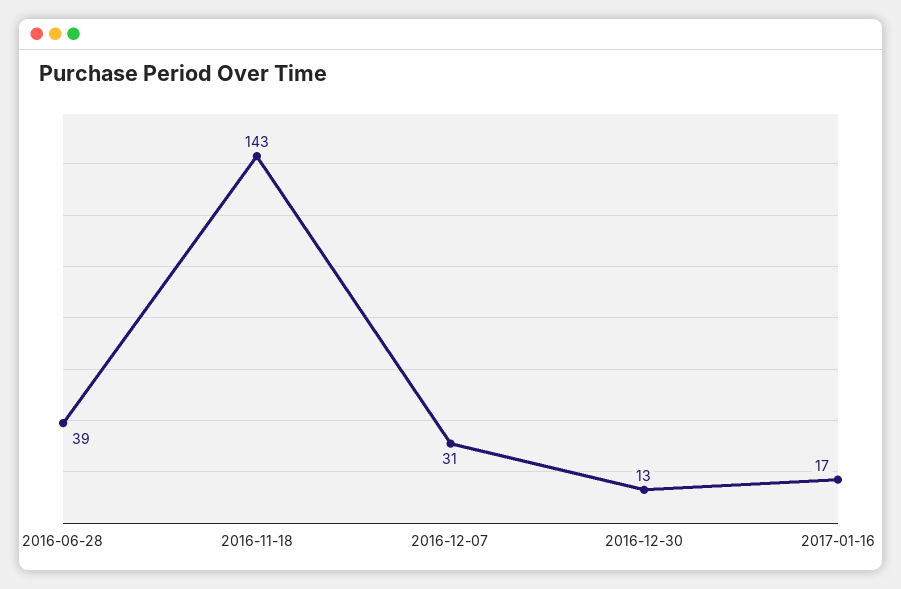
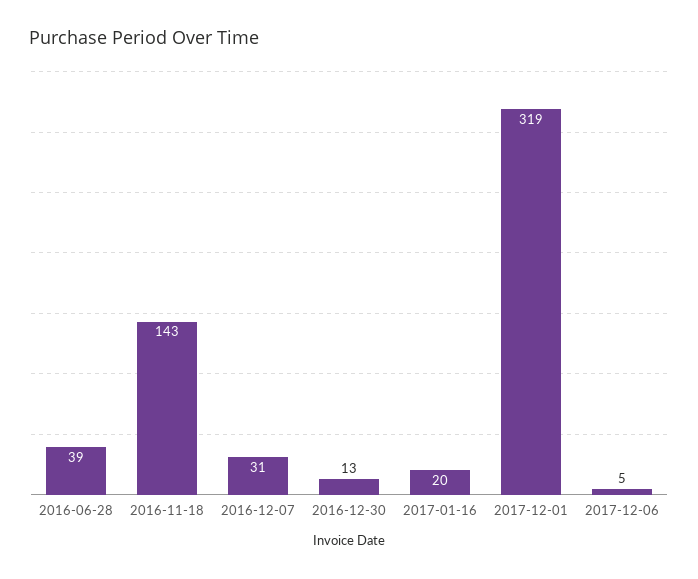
2017-01-16: 17 -> 20
2017-12-01: none -> 319
2017-12-06: none -> 5

